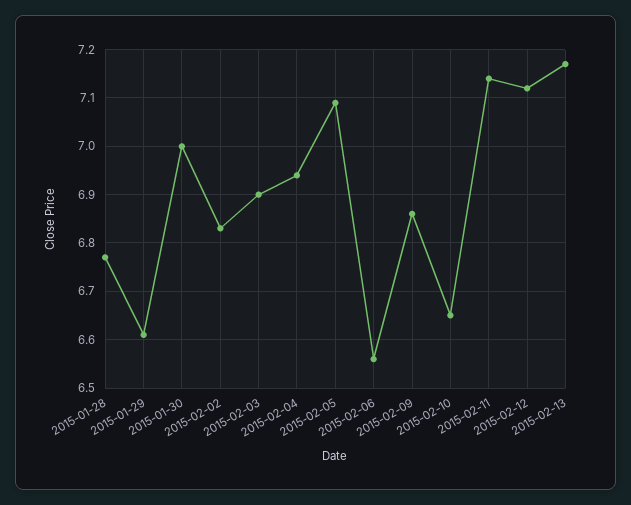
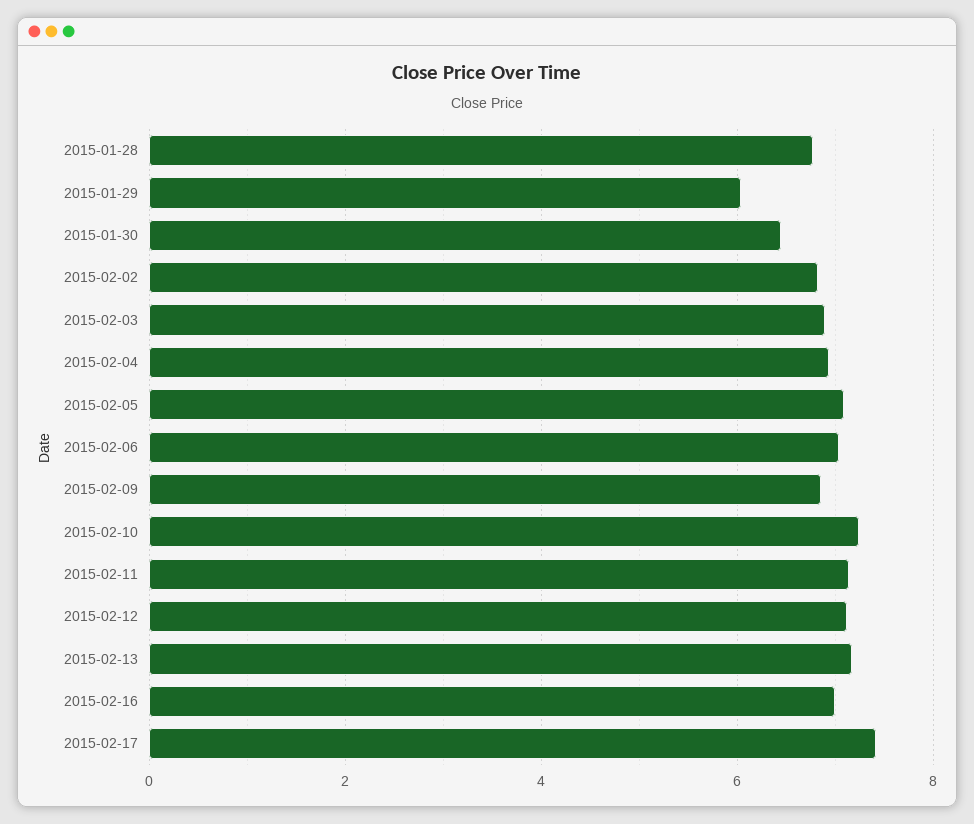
2015-01-29: 6.6 -> 6
2015-01-30: 7 -> 6.4
2015-02-06: 6.55 -> 7
2015-02-10: 6.65 -> 7.2
2015-02-16: none -> 7
2015-02-17: none -> 7.4

